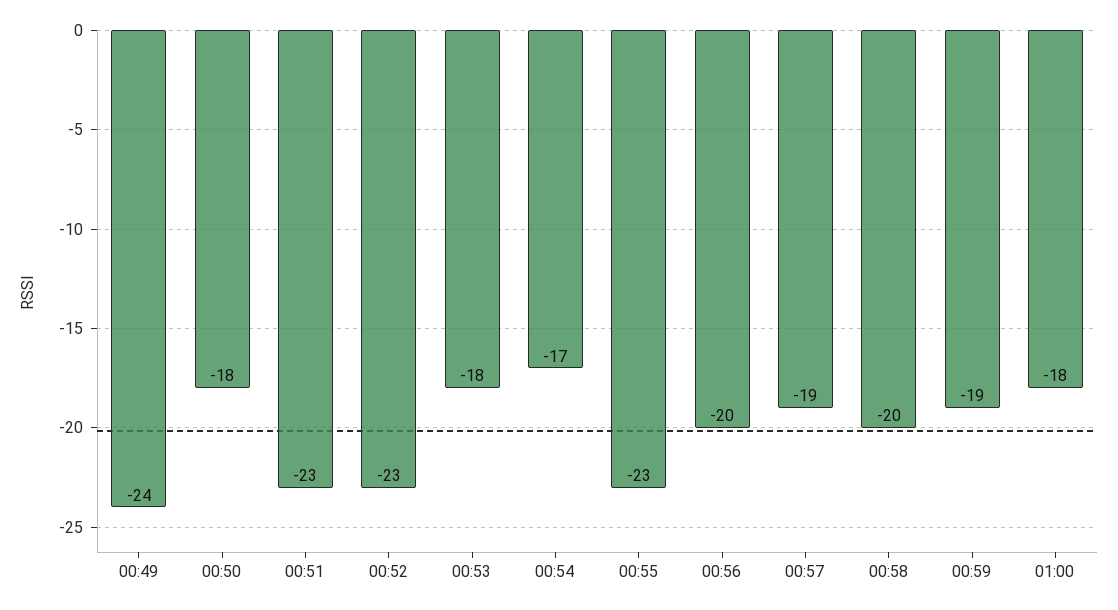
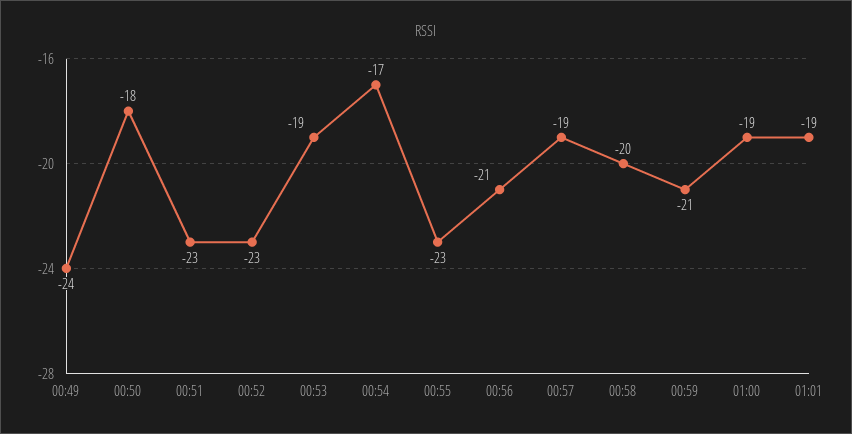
00:53: -18 -> -19
00:56: -20 -> -21
00:59: -19 -> -21
01:00: -18 -> -19
01:01: none -> -19

